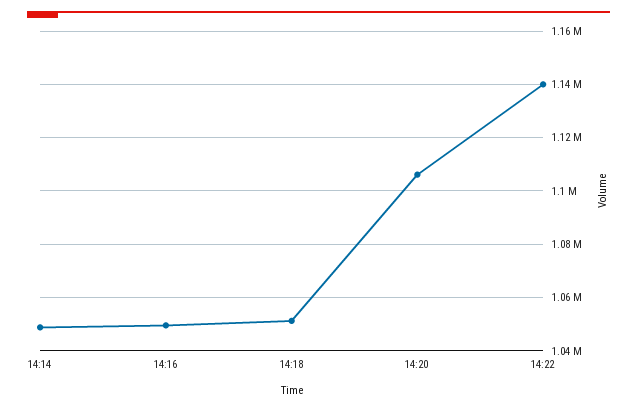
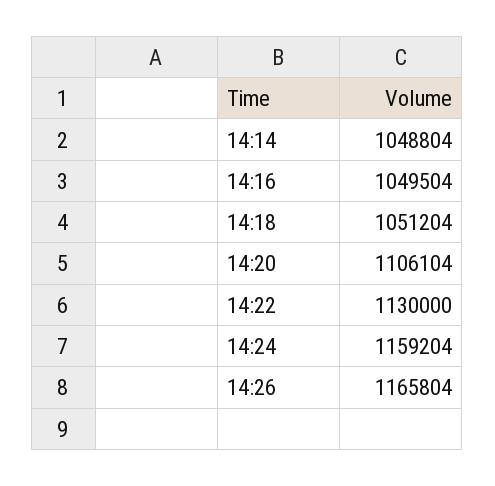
14:22: 1140000 -> 1130000
14:24: none -> 1159204
14:26: none -> 1165804

